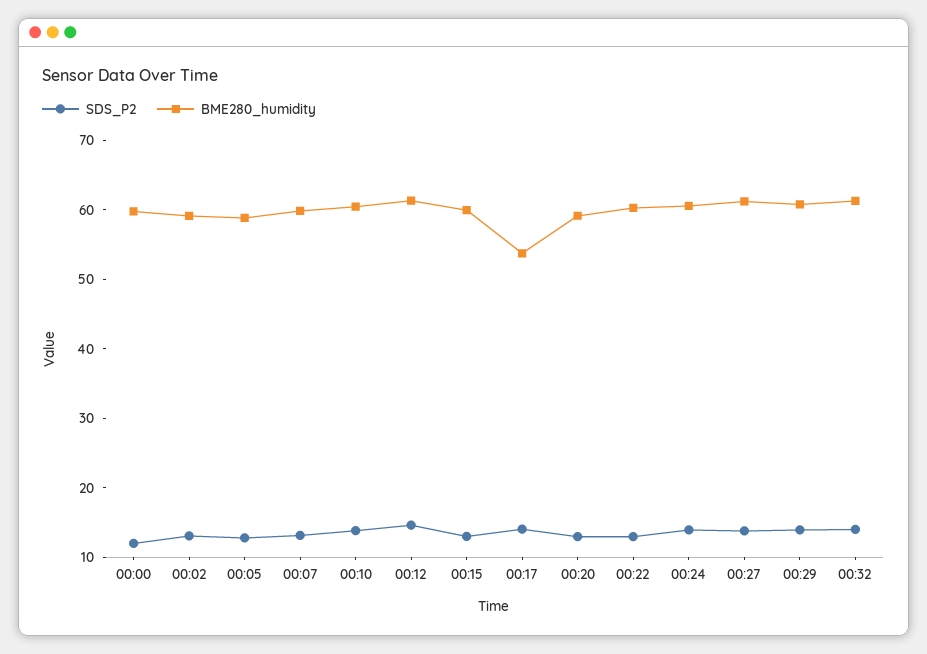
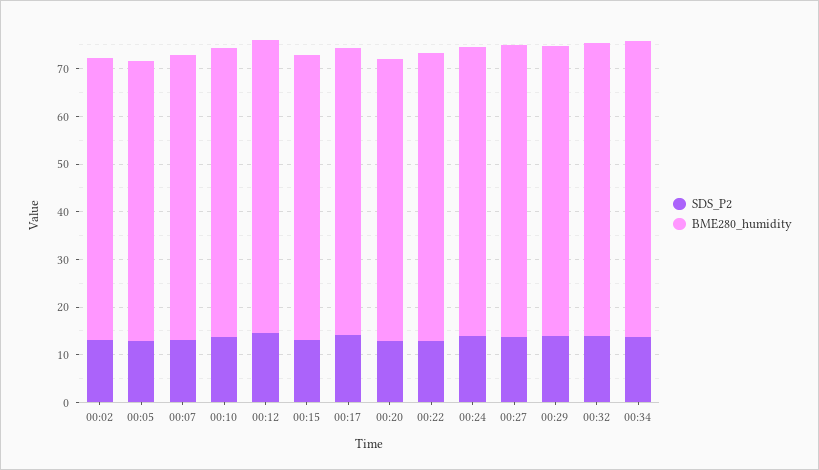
SDS_P2, 00:00: 12 -> none
BME280_humidity, 00:00: 60 -> none
BME280_humidity, 00:17: 54 -> 60
SDS_P2, 00:34: none -> 14
BME280_humidity, 00:34: none -> 62

